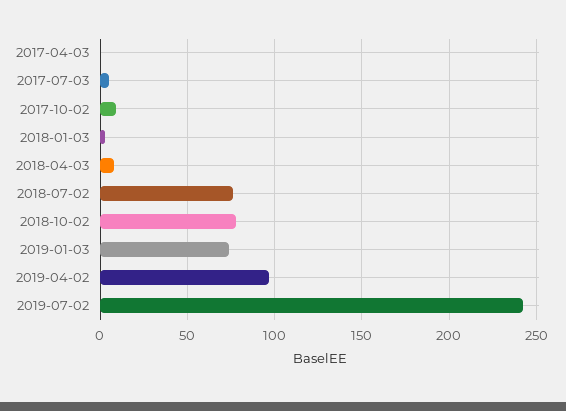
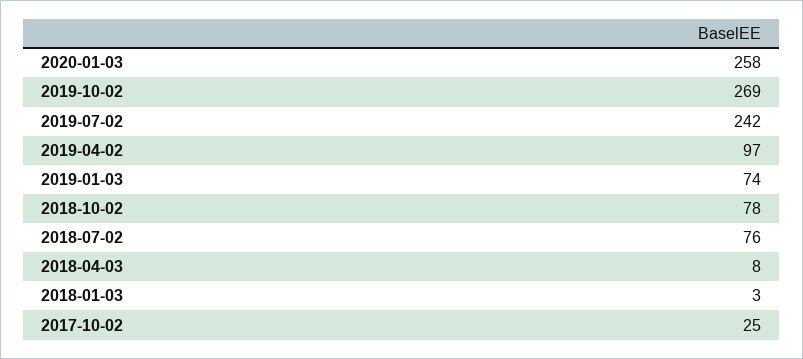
2017-04-03: 0 -> none
2017-07-03: 5 -> none
2017-10-02: 10 -> 25
2020-01-03: none -> 258
2019-10-02: none -> 269

